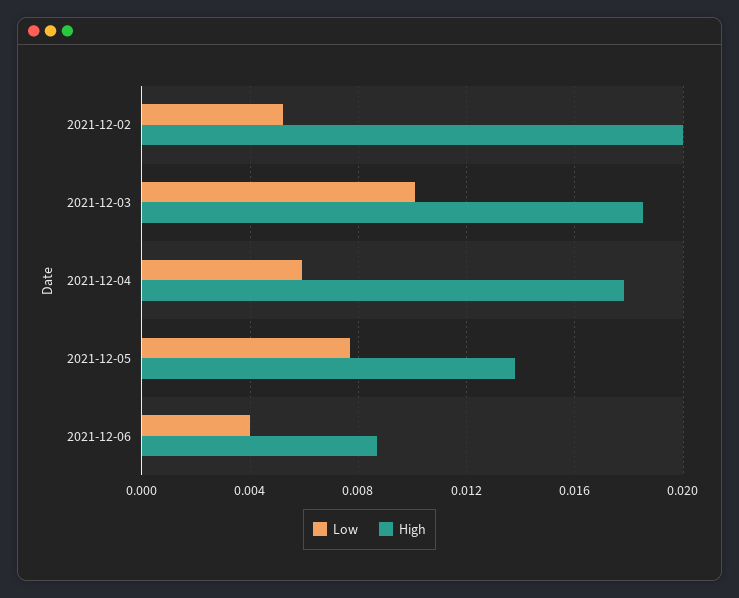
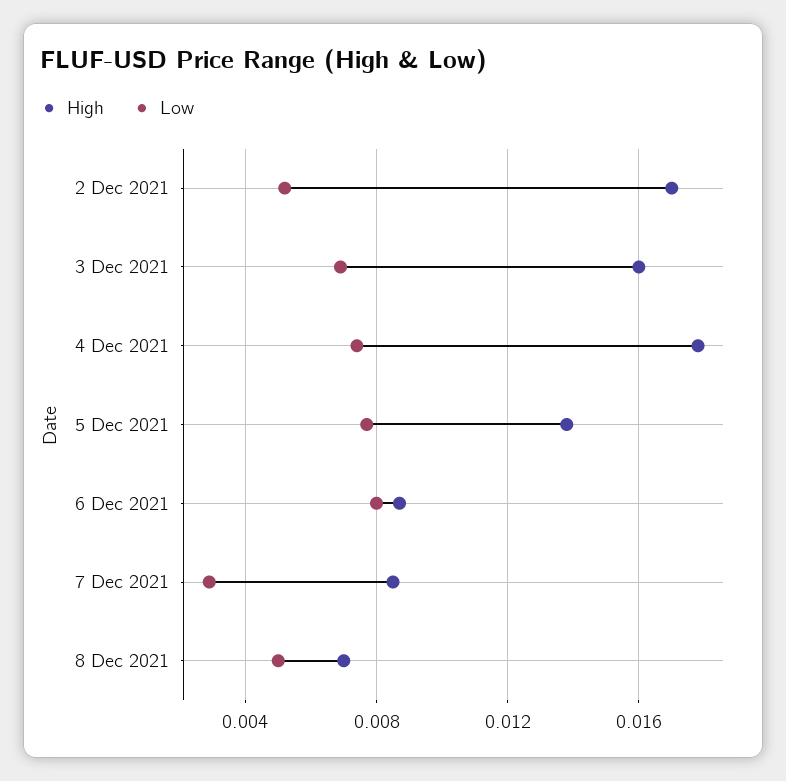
High, 2021-12-02: 0.02 -> 0.017
Low, 2021-12-03: 0.01 -> 0.007
High, 2021-12-03: 0.0185 -> 0.016
Low, 2021-12-04: 0.006 -> 0.0075
Low, 2021-12-06: 0.004 -> 0.008
High, 7 Dec 2021: none -> 0.0085
Low, 7 Dec 2021: none -> 0.003
High, 8 Dec 2021: none -> 0.007
Low, 8 Dec 2021: none -> 0.005

